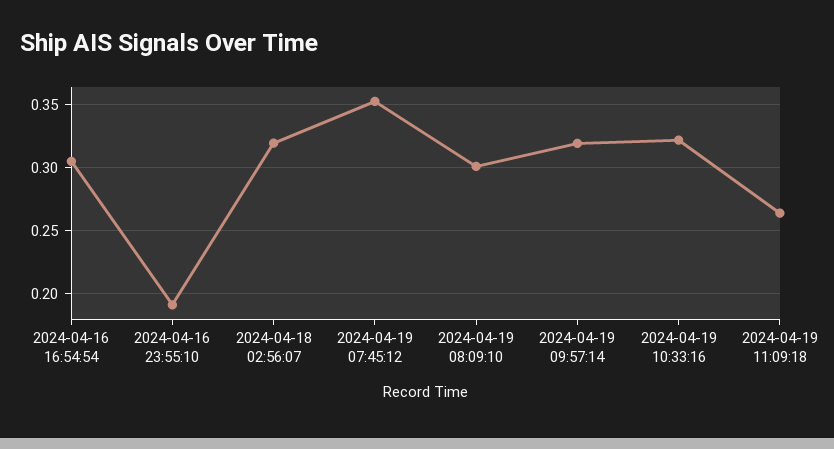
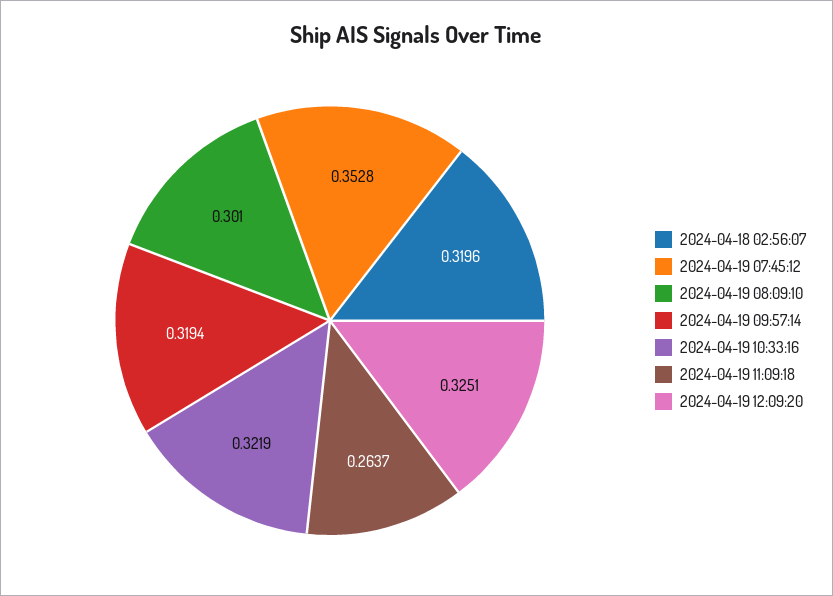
2024-04-16 16:54:54: 0.305 -> none
2024-04-16 23:55:10: 0.19 -> none
2024-04-19 12:09:20: none -> 0.3251

